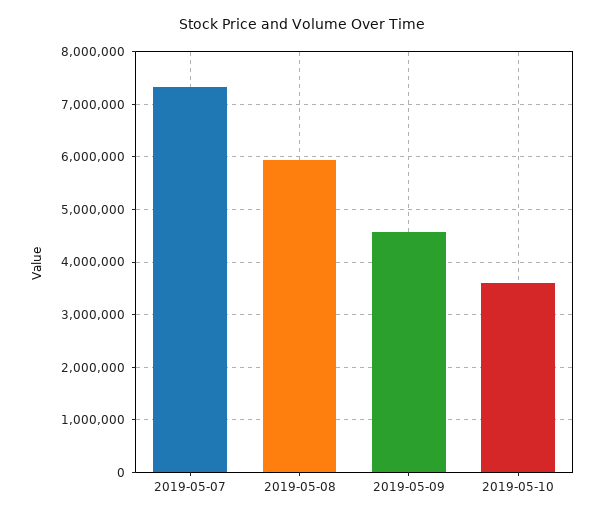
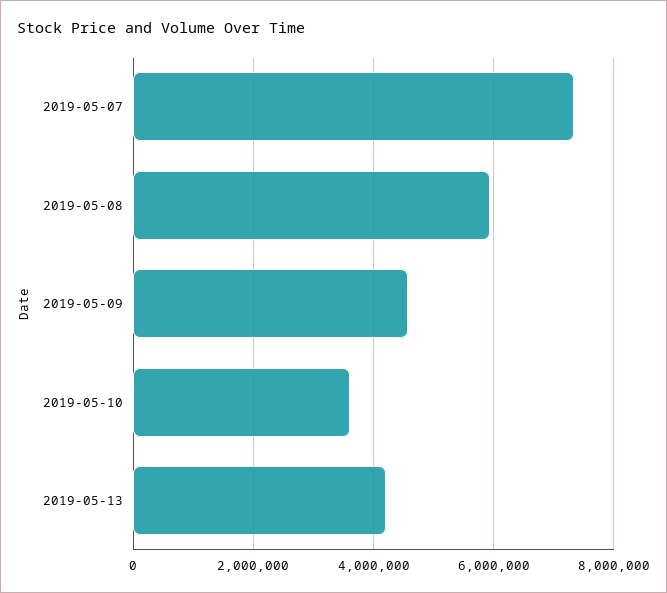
2019-05-13: none -> 4200000

